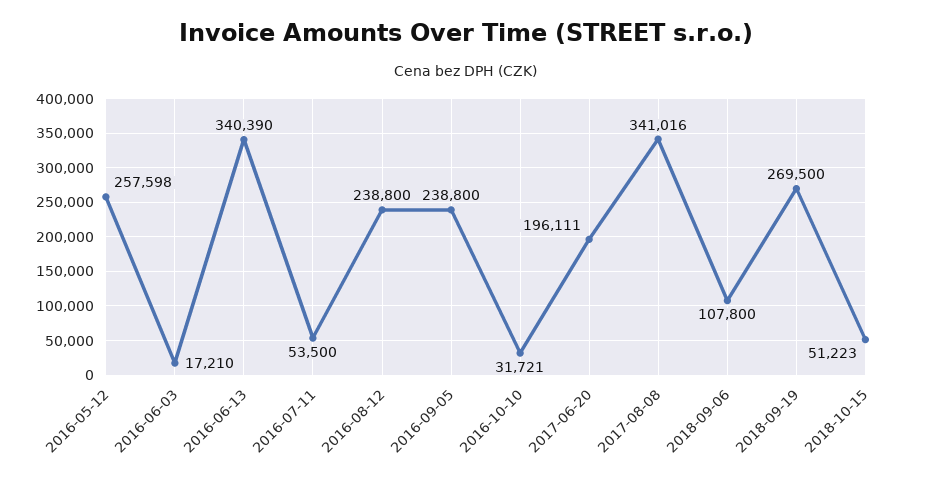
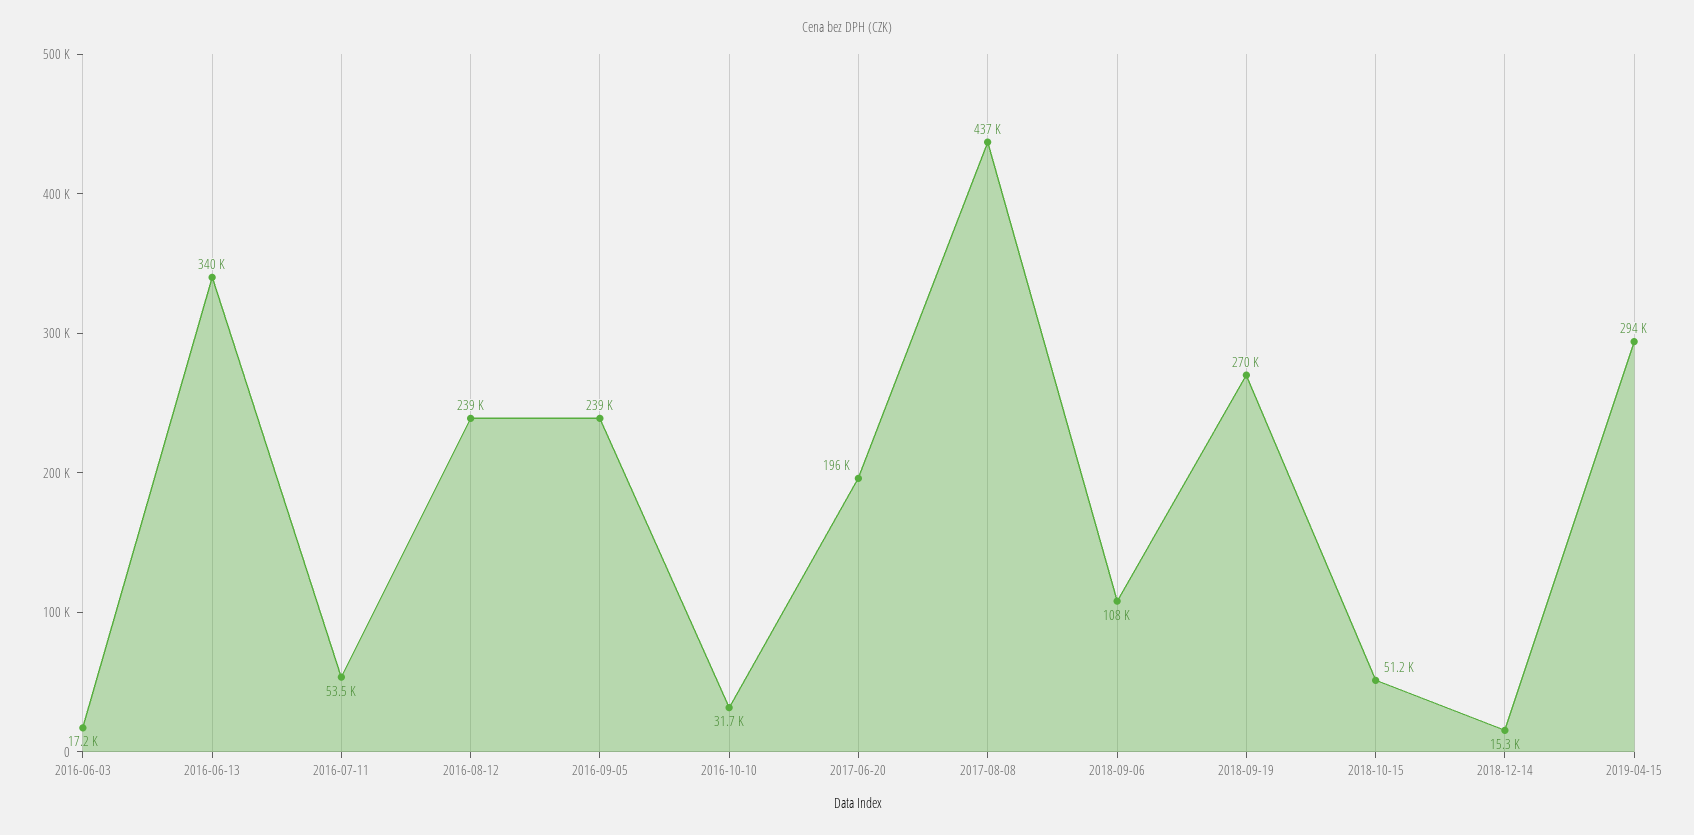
2016-05-12: 257598 -> none
2017-08-08: 341016 -> 437000
2018-12-14: none -> 15300
2019-04-15: none -> 294000

